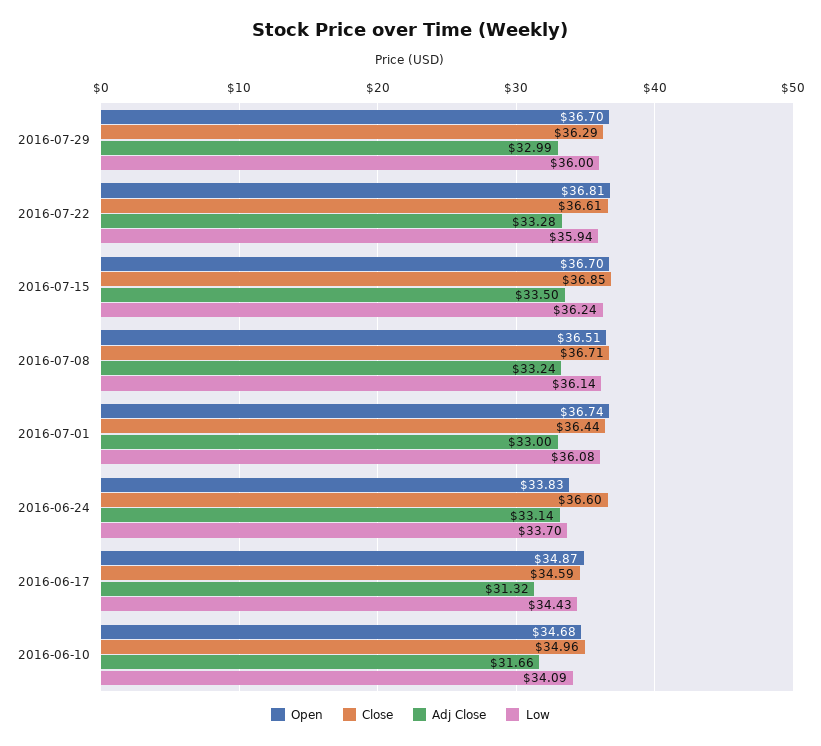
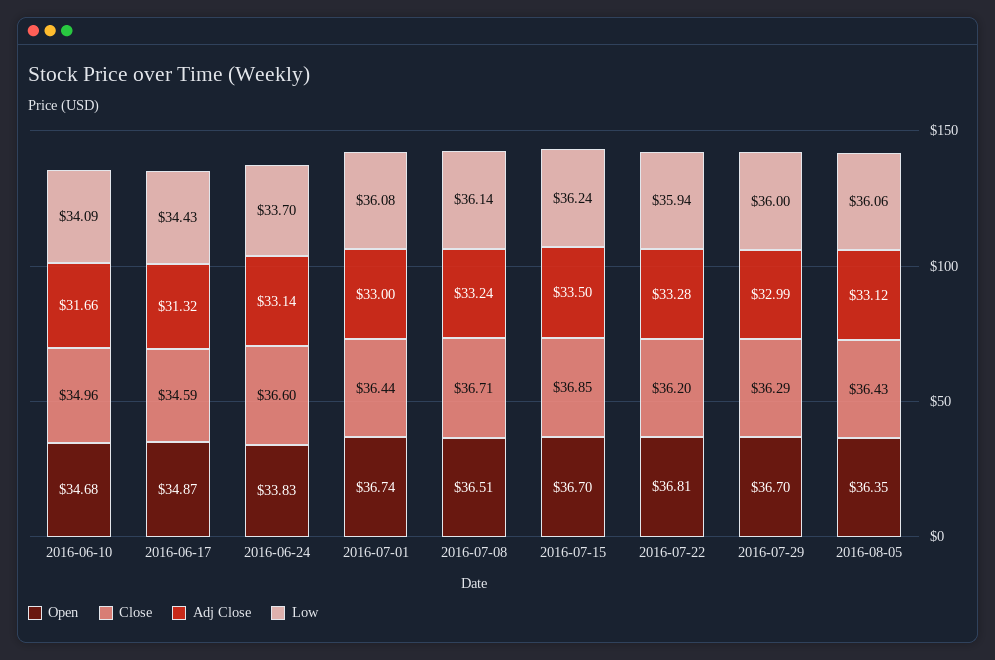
Close, 2016-07-22: 36.61 -> 36.2
Open, 2016-08-05: none -> 36.35
Close, 2016-08-05: none -> 36.43
Adj Close, 2016-08-05: none -> 33.12
Low, 2016-08-05: none -> 36.06

